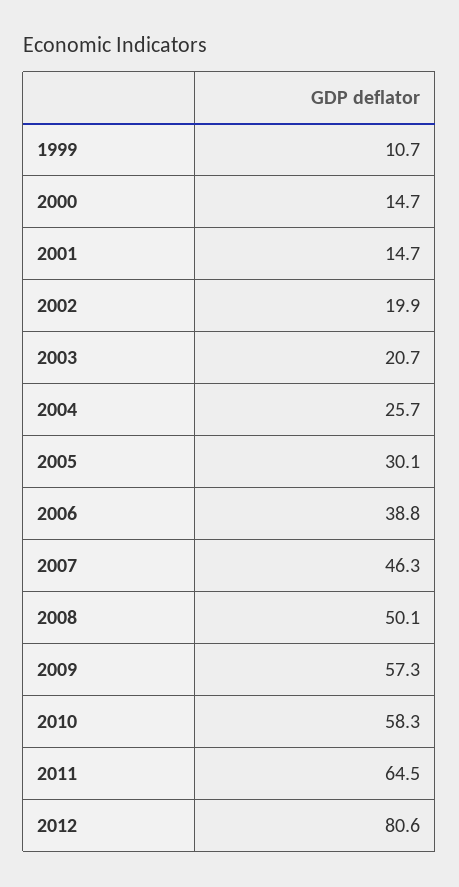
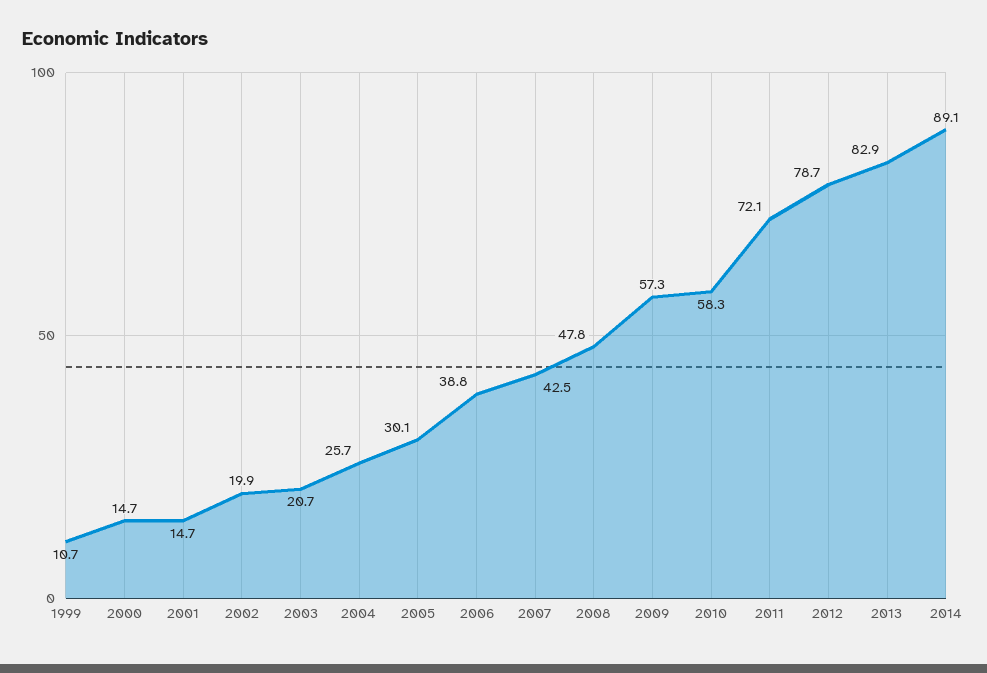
2007: 46.3 -> 42.5
2008: 50.1 -> 47.8
2011: 64.5 -> 72.1
2012: 80.6 -> 78.7
2013: none -> 82.9
2014: none -> 89.1

